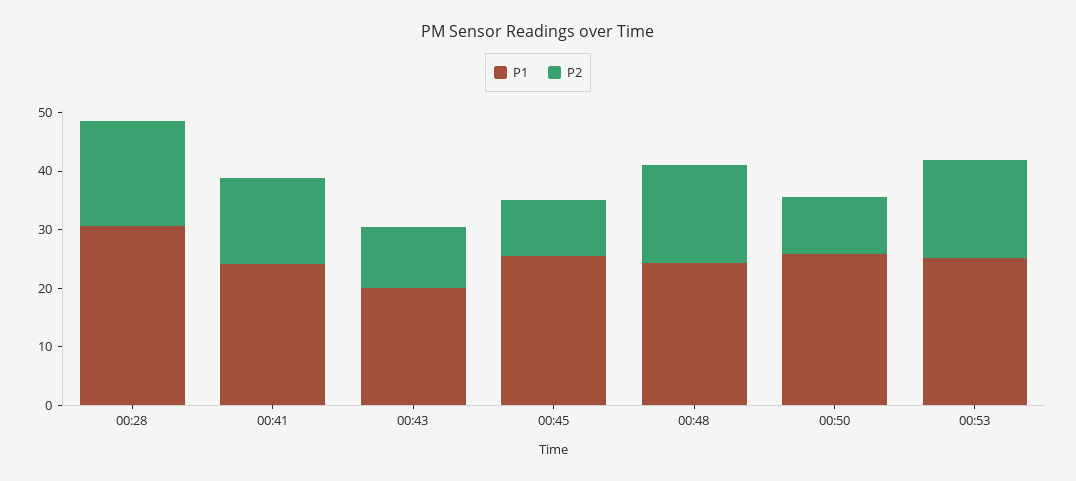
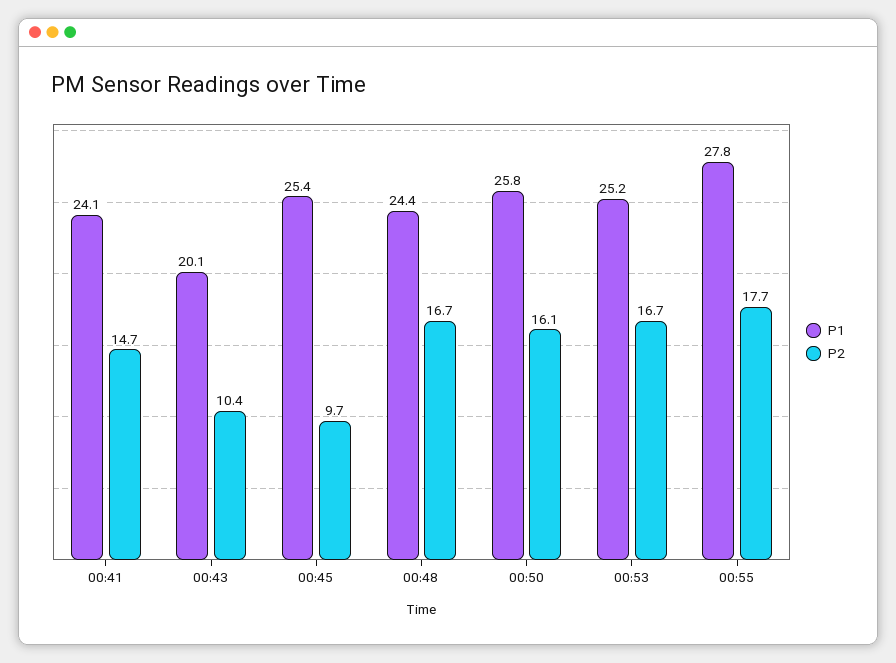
P1, 00:28: 30 -> none
P2, 00:28: 18 -> none
P2, 00:50: 10 -> 16.1
P1, 00:55: none -> 27.8
P2, 00:55: none -> 17.7

